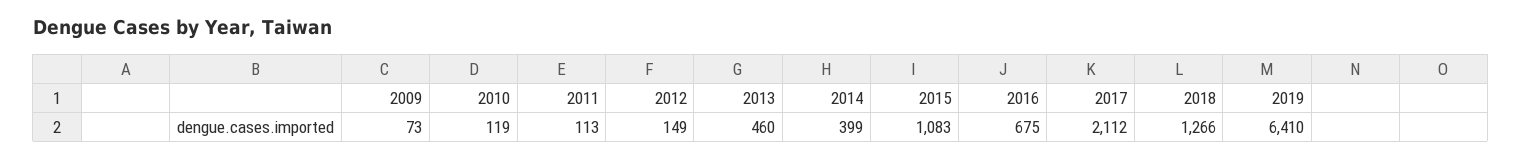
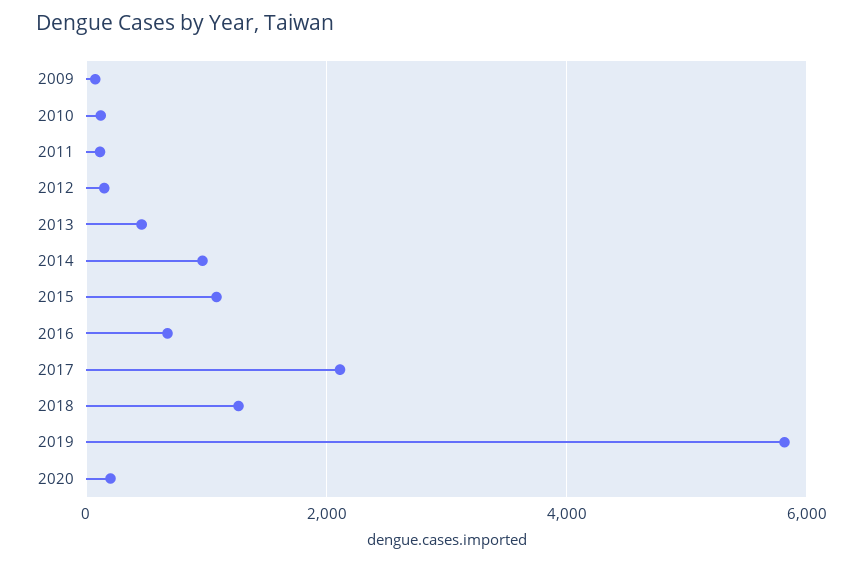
2014: 399 -> 1000
2019: 6410 -> 5800
2020: none -> 200

